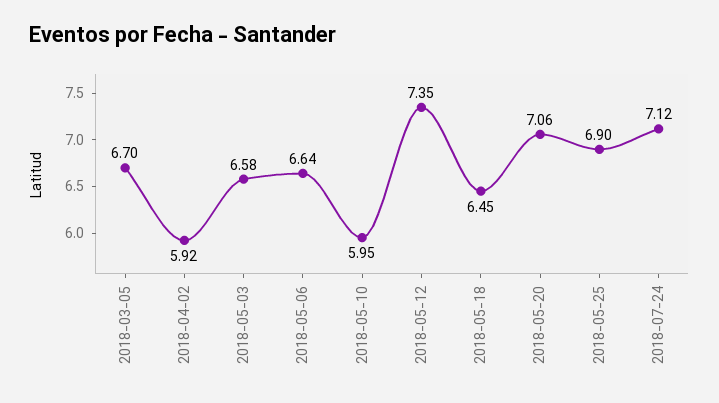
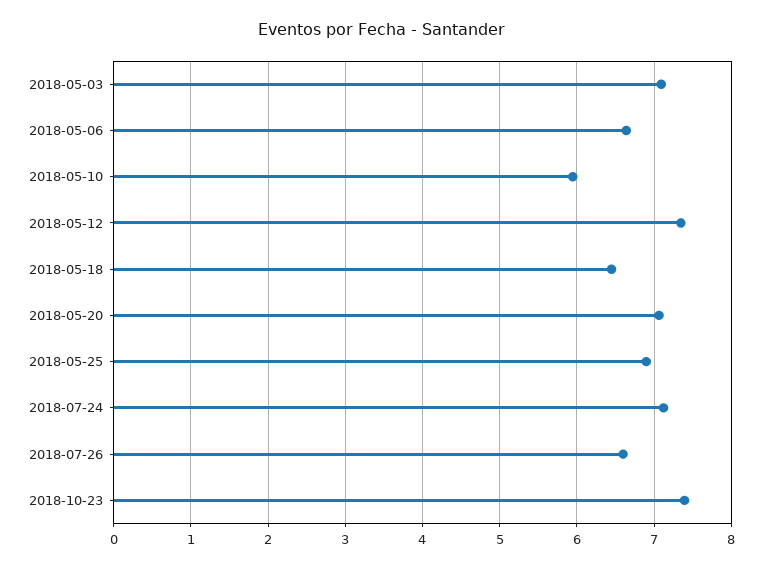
2018-03-05: 6.7 -> none
2018-04-02: 5.92 -> none
2018-05-03: 6.58 -> 7.1
2018-07-26: none -> 6.6
2018-10-23: none -> 7.4

